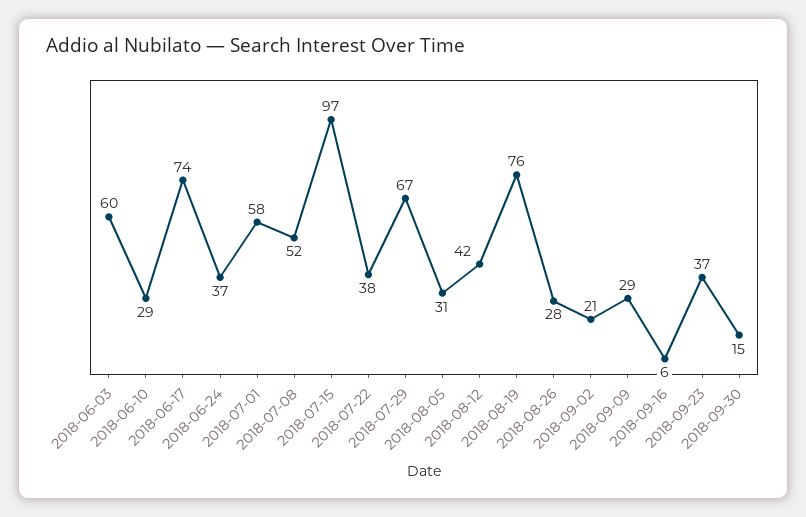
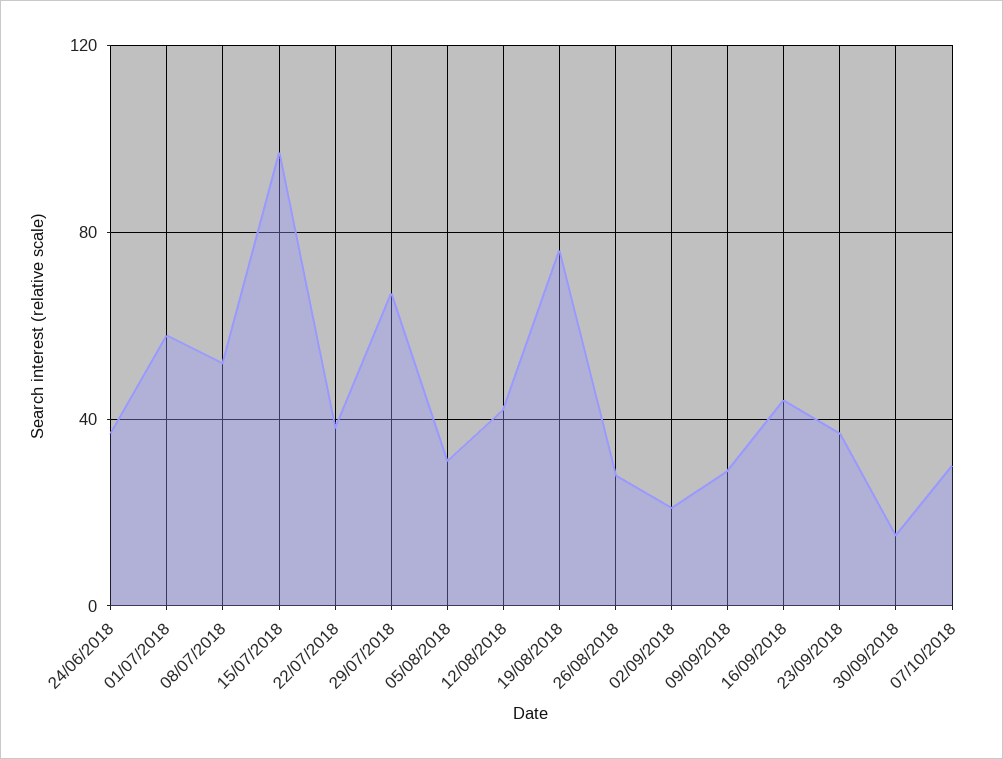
2018-06-03: 60 -> none
2018-06-10: 29 -> none
2018-06-17: 74 -> none
2018-09-16: 6 -> 45
07/10/2018: none -> 30

